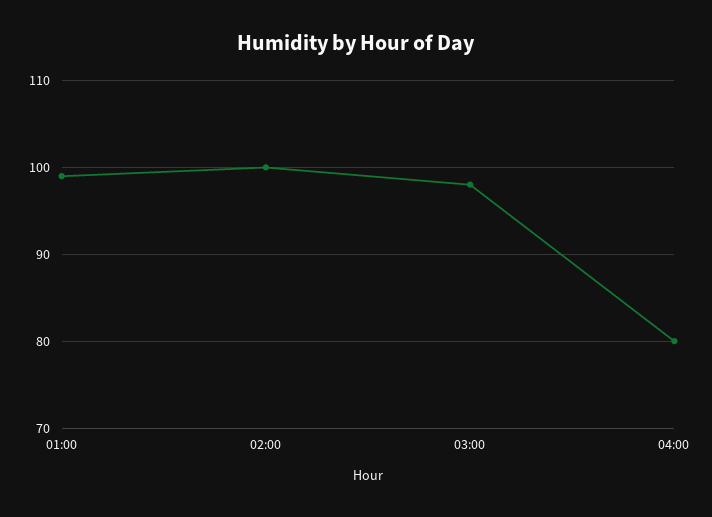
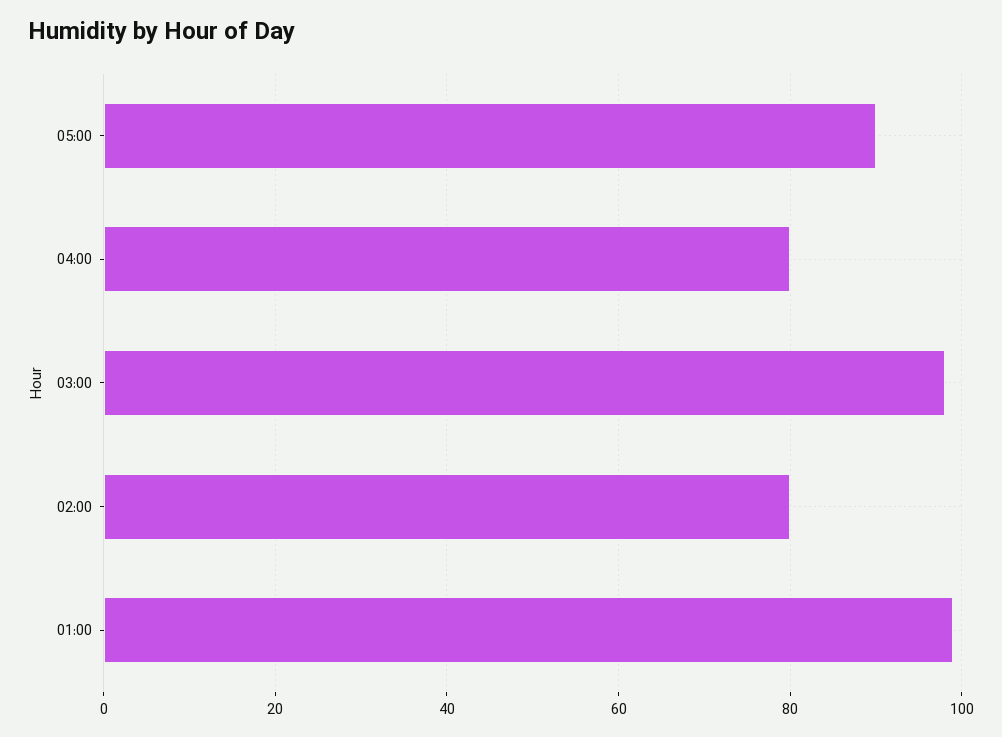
02:00: 100 -> 80
05:00: none -> 90

